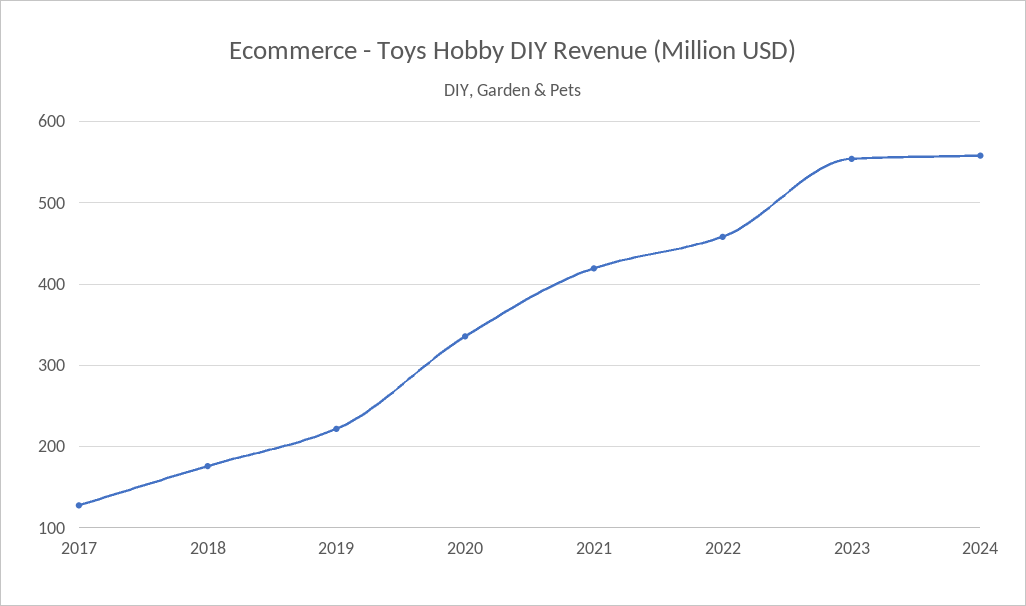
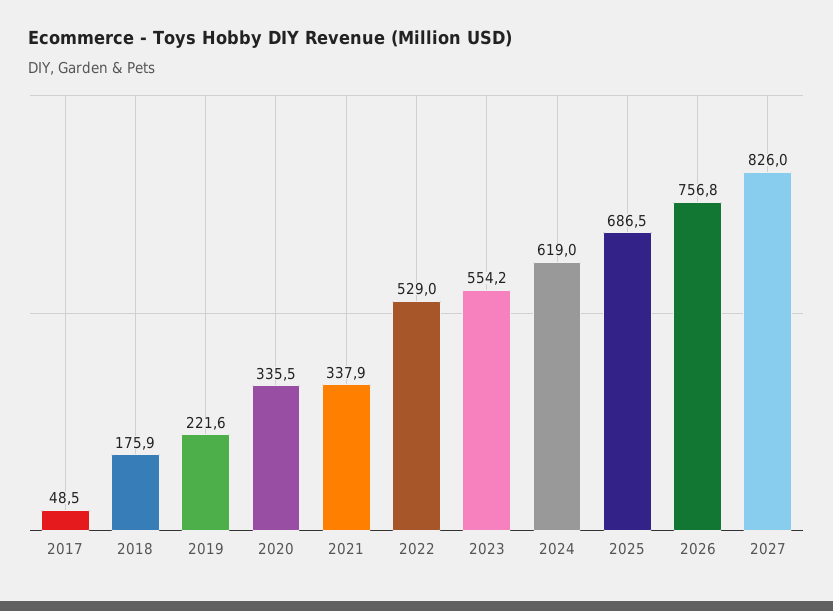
2017: 130 -> 48.5
2021: 420 -> 337.9
2022: 460 -> 529
2024: 560 -> 619
2025: none -> 686.5
2026: none -> 756.8
2027: none -> 826

